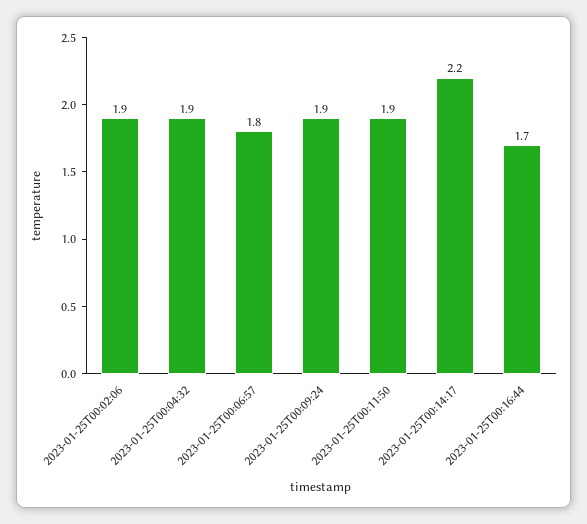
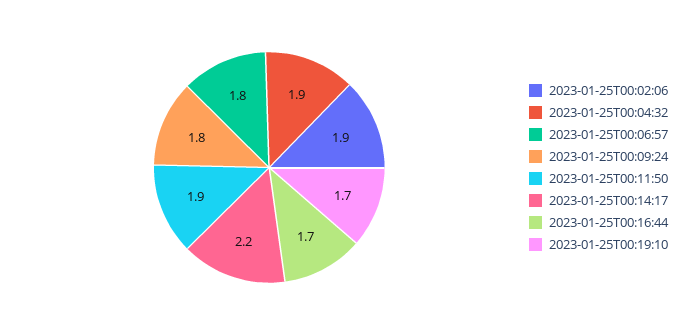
2023-01-25T00:09:24: 1.9 -> 1.8
2023-01-25T00:19:10: none -> 1.7

